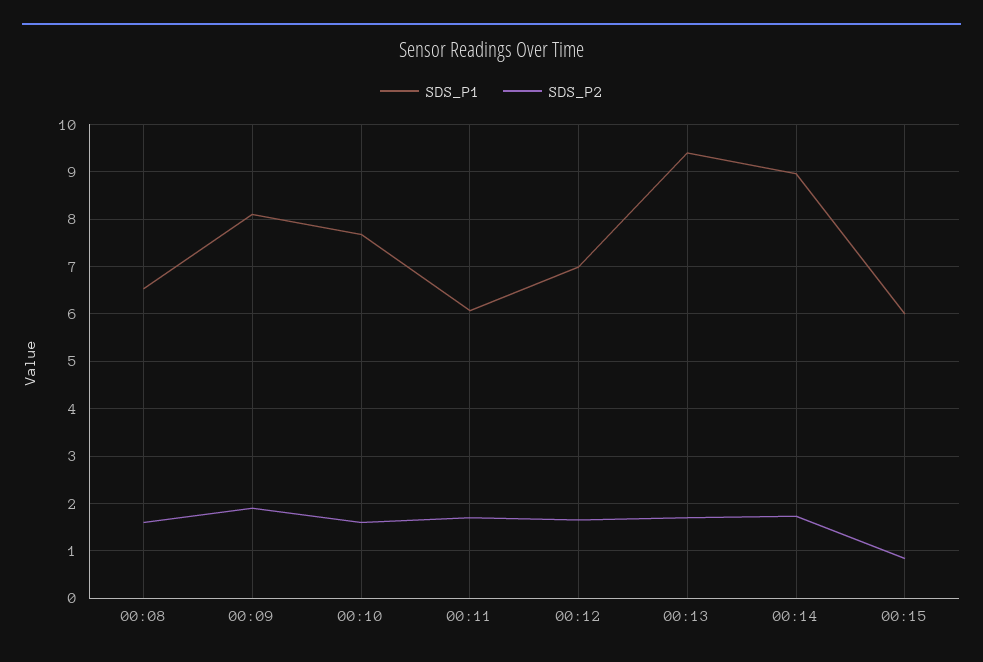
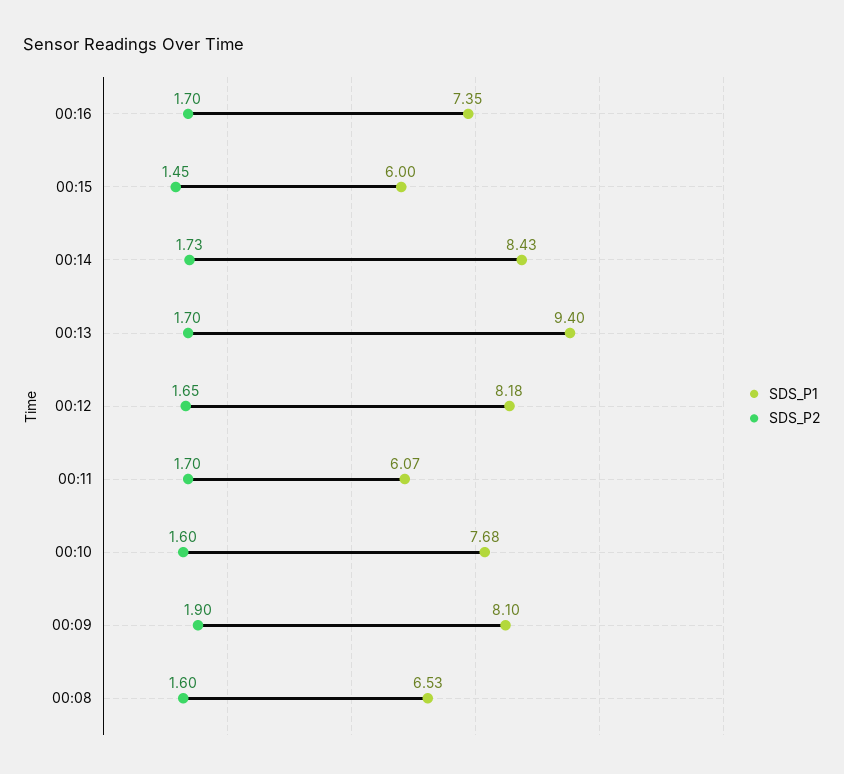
SDS_P1, 00:12: 7 -> 8.18
SDS_P1, 00:14: 9 -> 8.43
SDS_P2, 00:15: 0.8 -> 1.45
SDS_P1, 00:16: none -> 7.35
SDS_P2, 00:16: none -> 1.7

